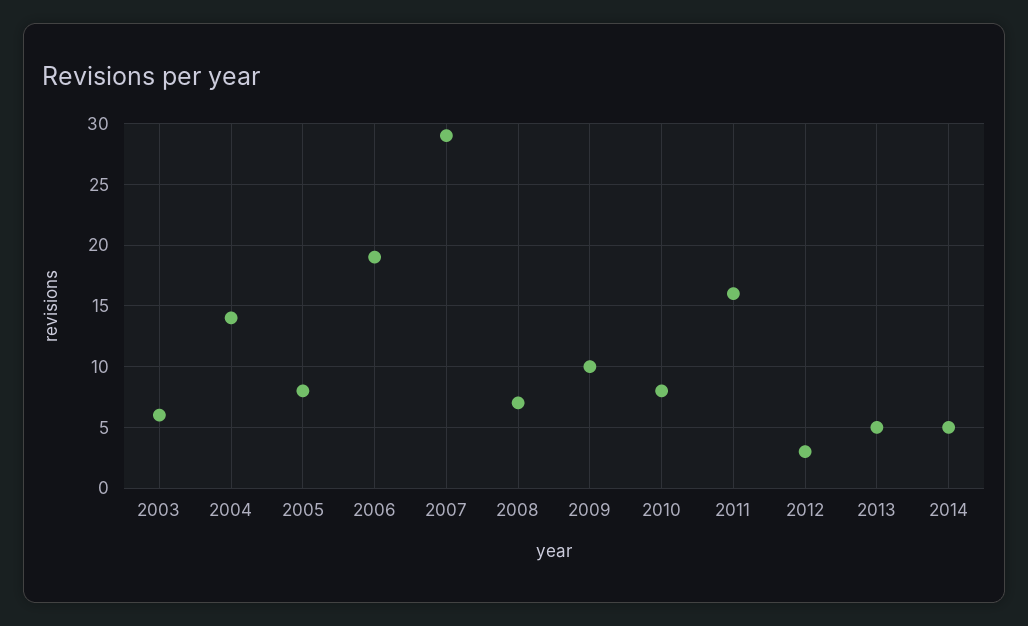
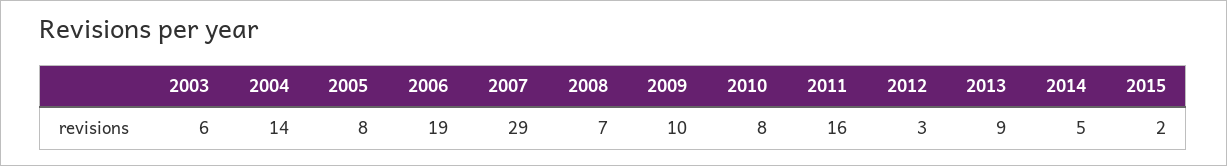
2013: 5 -> 9
2015: none -> 2

